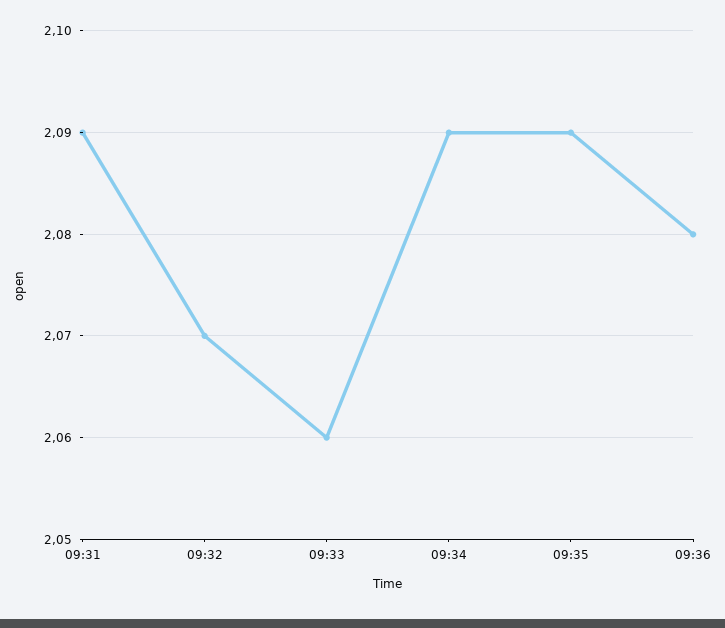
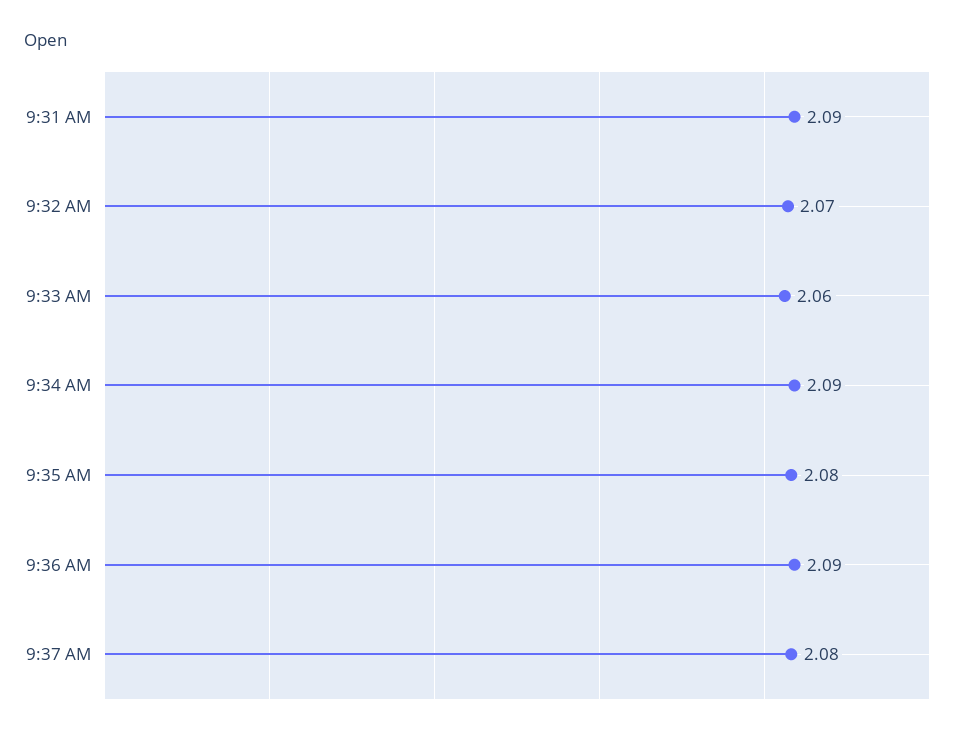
09:35: 2.09 -> 2.08
09:36: 2.08 -> 2.09
9:37 AM: none -> 2.08

